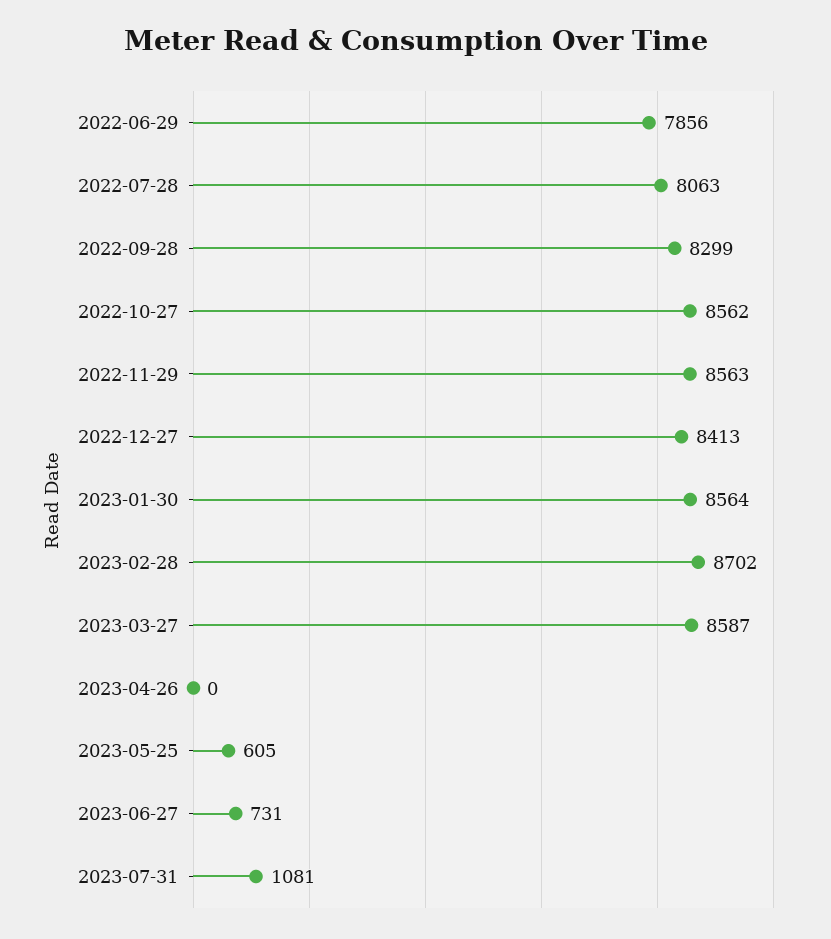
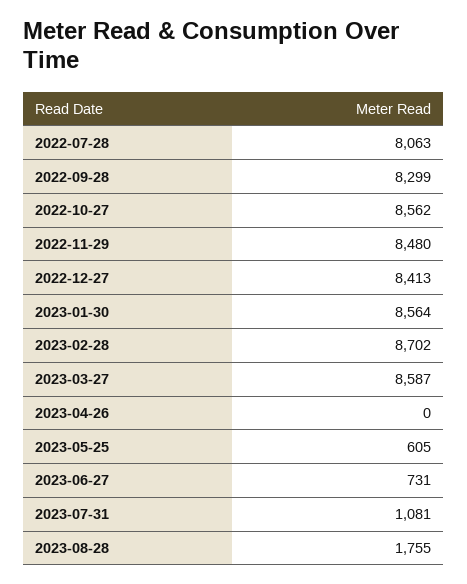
2022-06-29: 7856 -> none
2022-11-29: 8563 -> 8480
2023-08-28: none -> 1755

